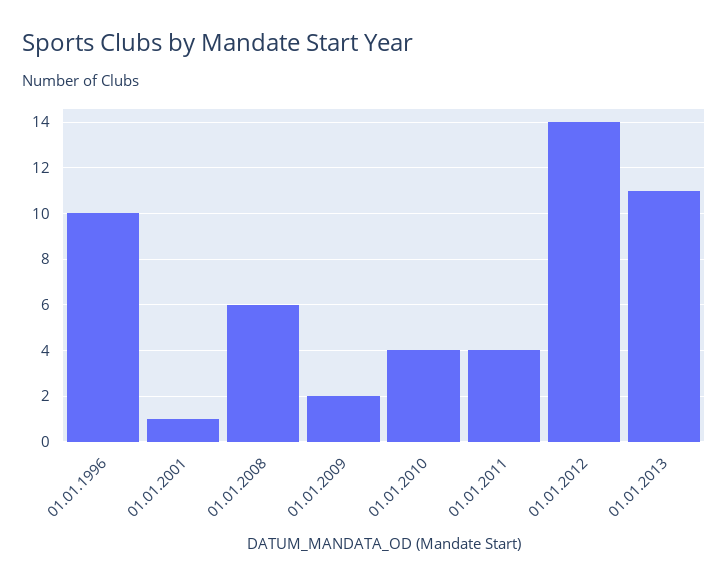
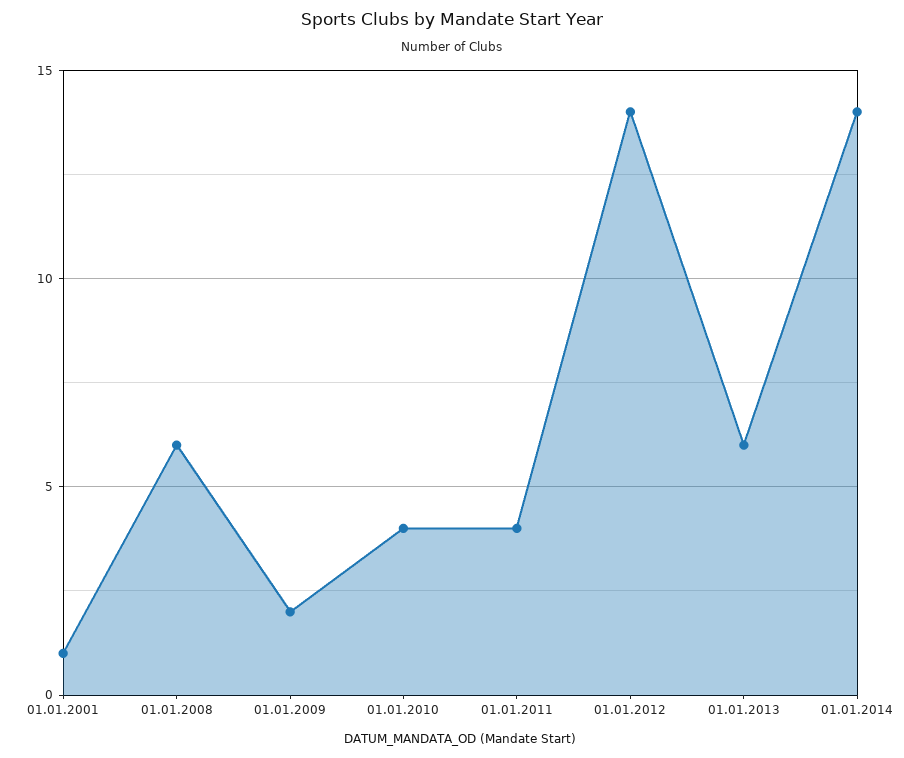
01.01.1996: 10 -> none
01.01.2013: 11 -> 6
01.01.2014: none -> 14

